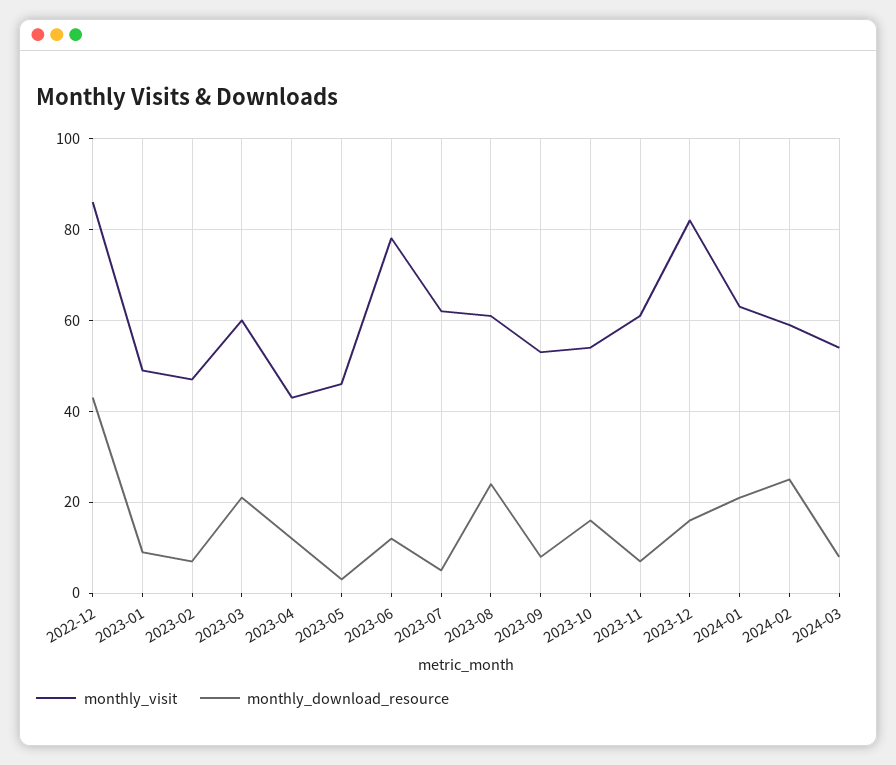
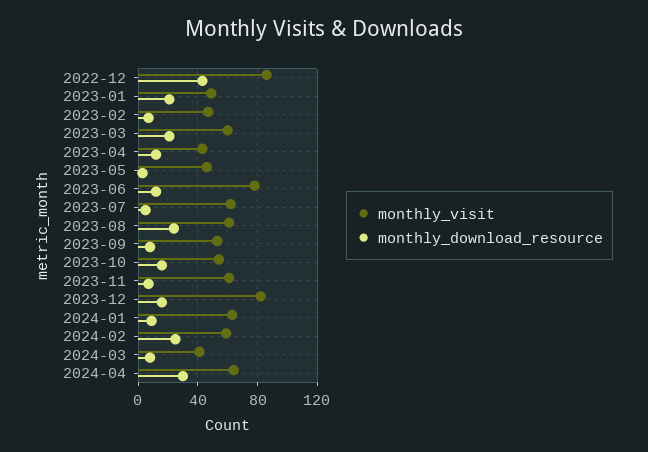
monthly_download_resource, 2023-01: 10 -> 20
monthly_download_resource, 2024-01: 20 -> 10
monthly_visit, 2024-03: 55 -> 40
monthly_visit, 2024-04: none -> 65
monthly_download_resource, 2024-04: none -> 30

